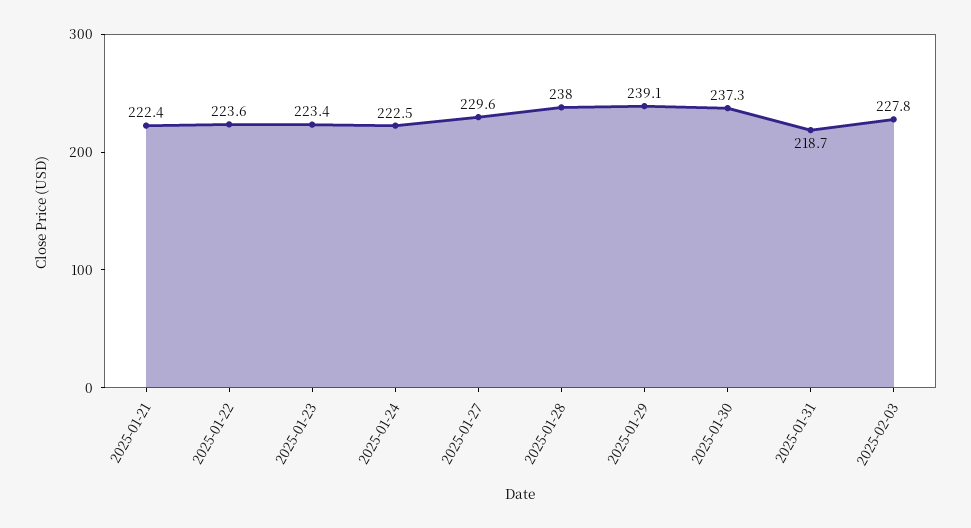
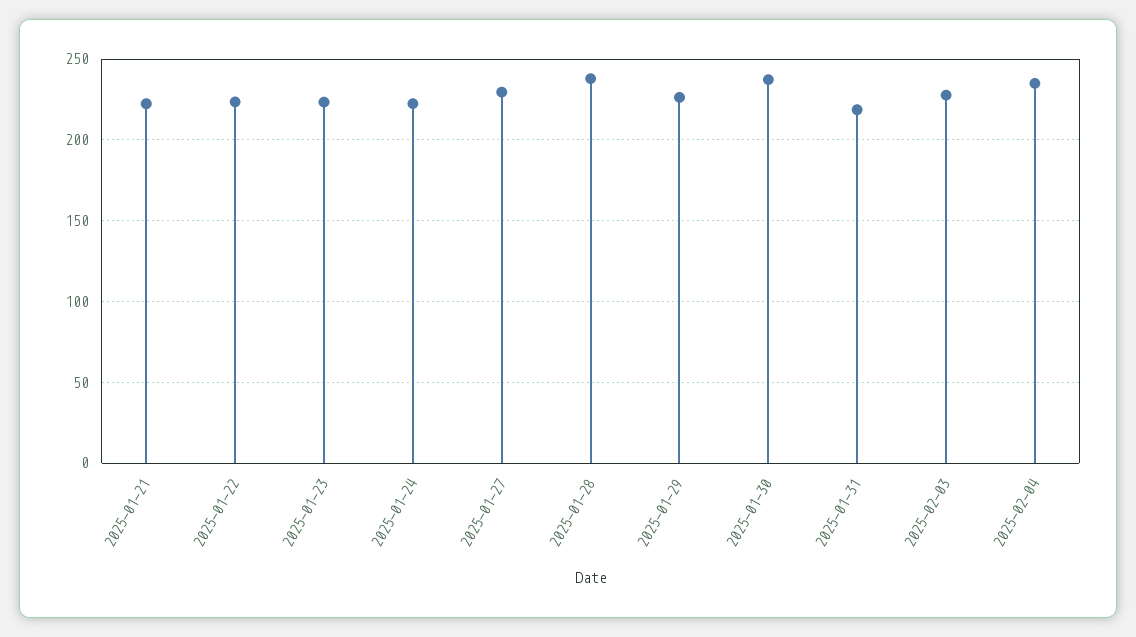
2025-01-29: 239.1 -> 225
2025-02-04: none -> 235

